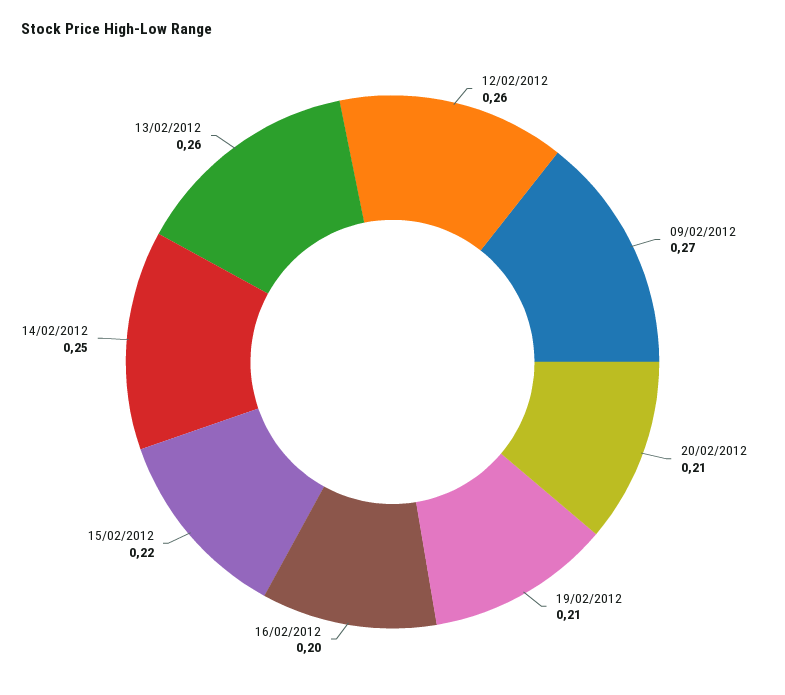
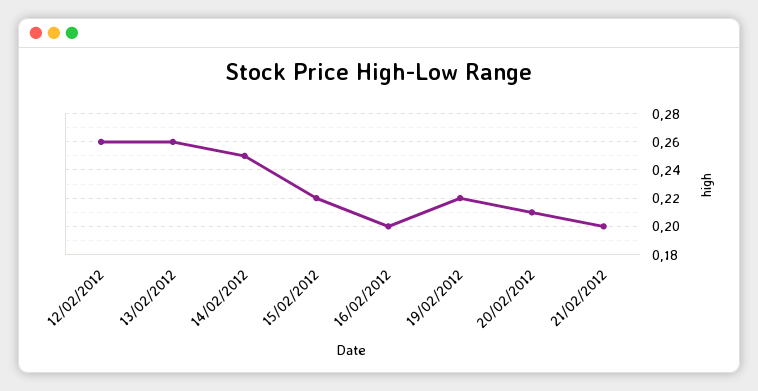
09/02/2012: 0.27 -> none
19/02/2012: 0.21 -> 0.22
21/02/2012: none -> 0.2

